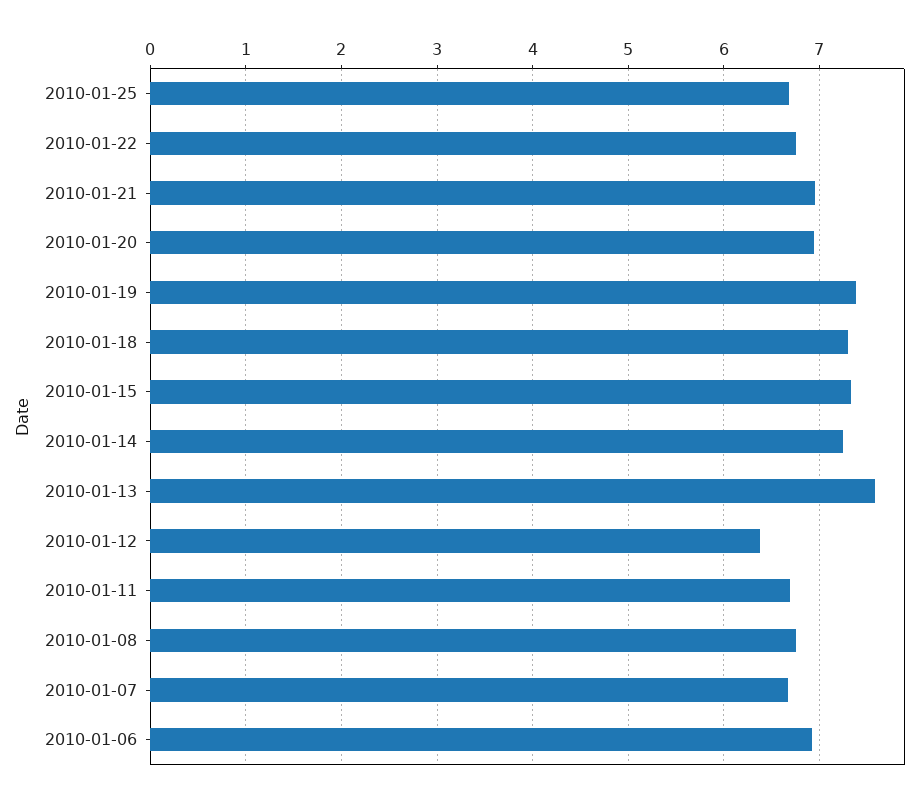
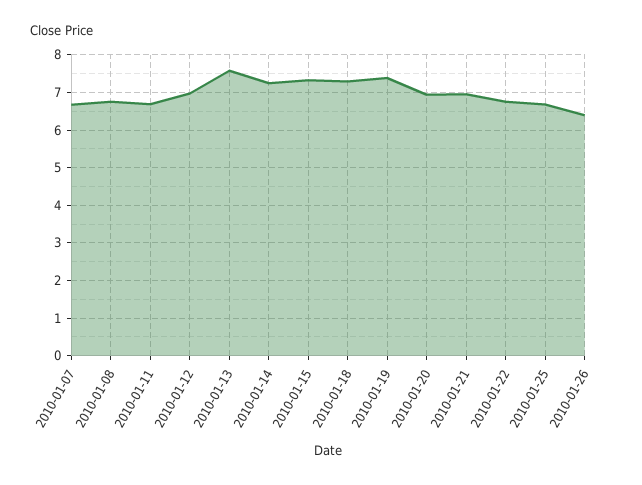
2010-01-12: 6.4 -> 7
2010-01-06: 6.9 -> none
2010-01-26: none -> 6.4

